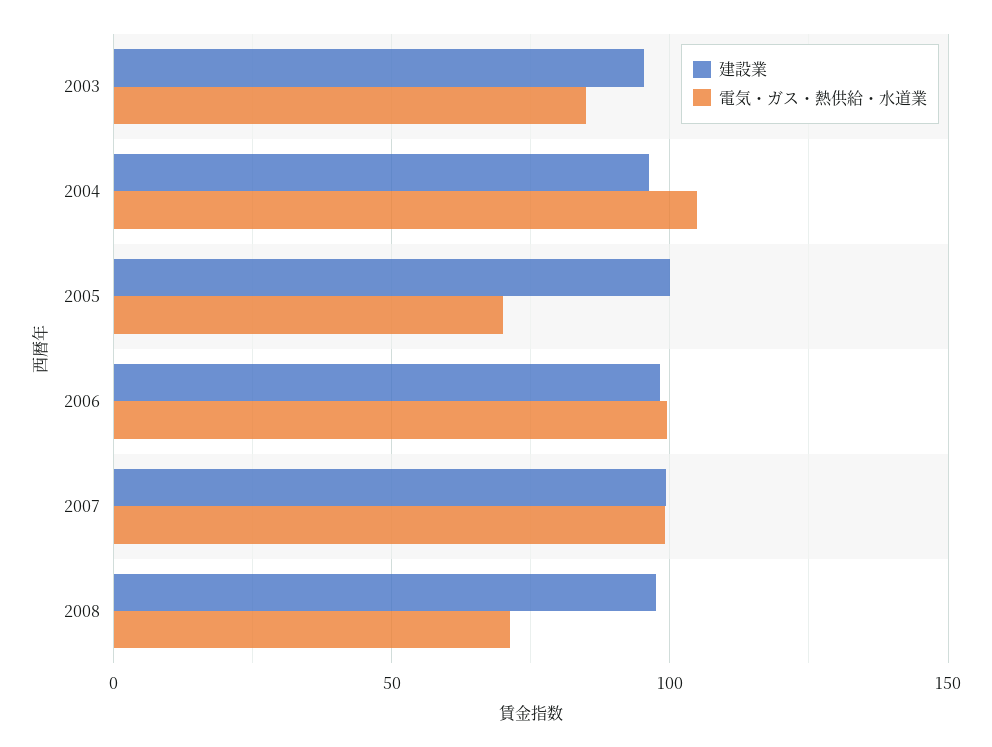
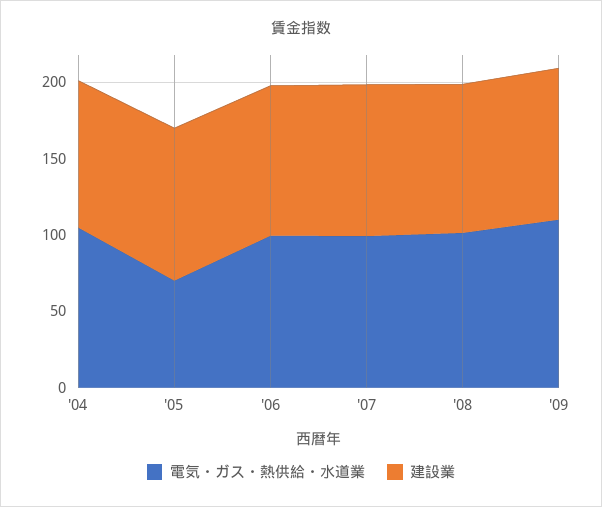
建設業, 2003: 95 -> none
電気・ガス・熱供給・水道業, 2003: 85 -> none
電気・ガス・熱供給・水道業, 2008: 70 -> 100
電気・ガス・熱供給・水道業, '09: none -> 110
建設業, '09: none -> 100

